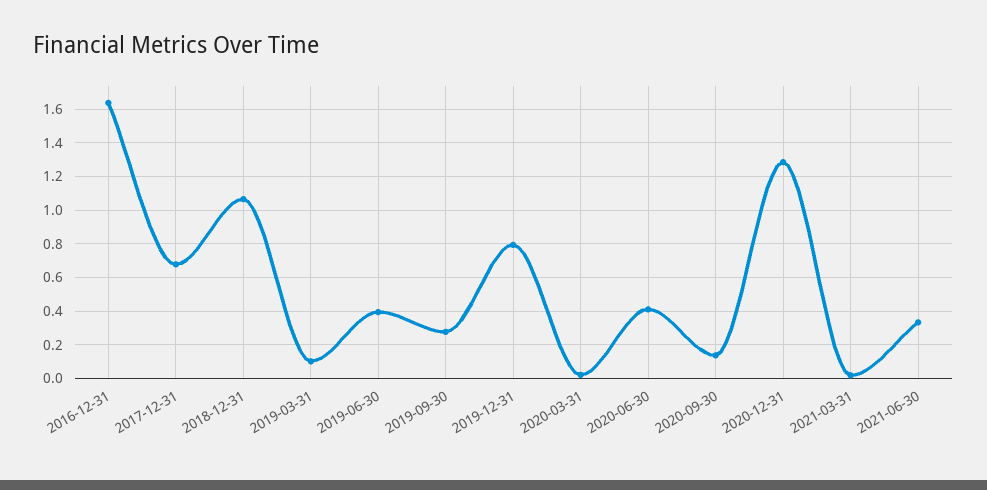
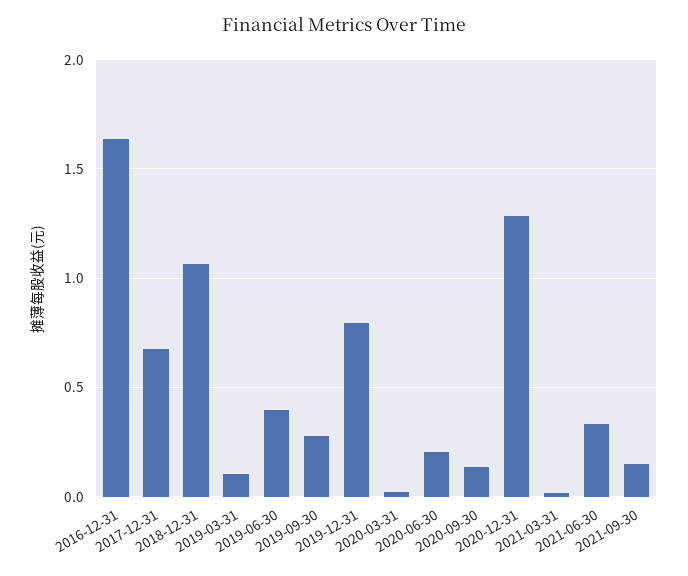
2020-06-30: 0.4 -> 0.2
2021-09-30: none -> 0.15

